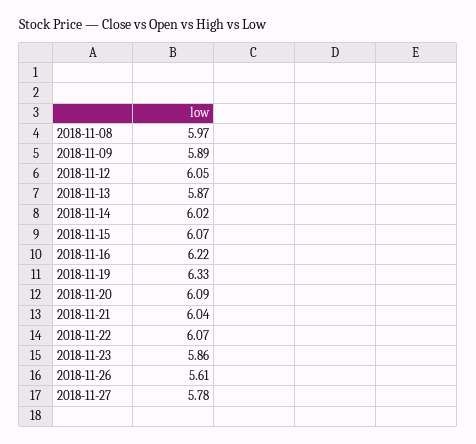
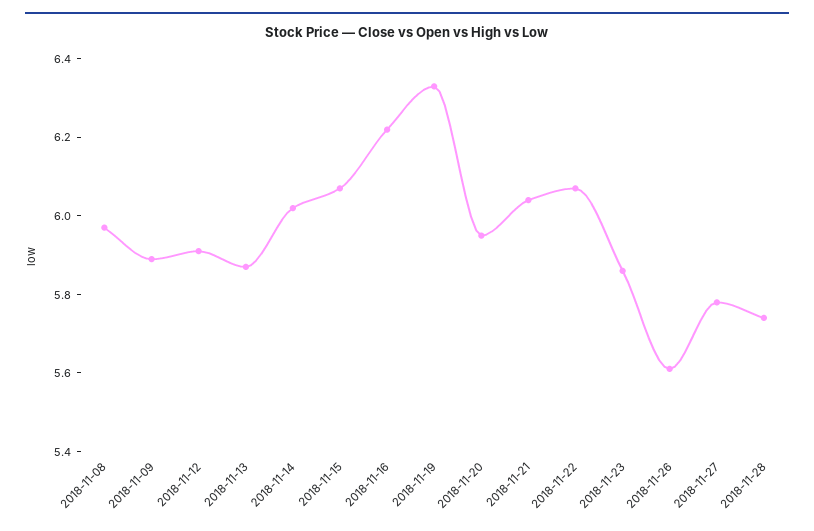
2018-11-12: 6.05 -> 5.9
2018-11-20: 6.09 -> 5.95
2018-11-28: none -> 5.75

